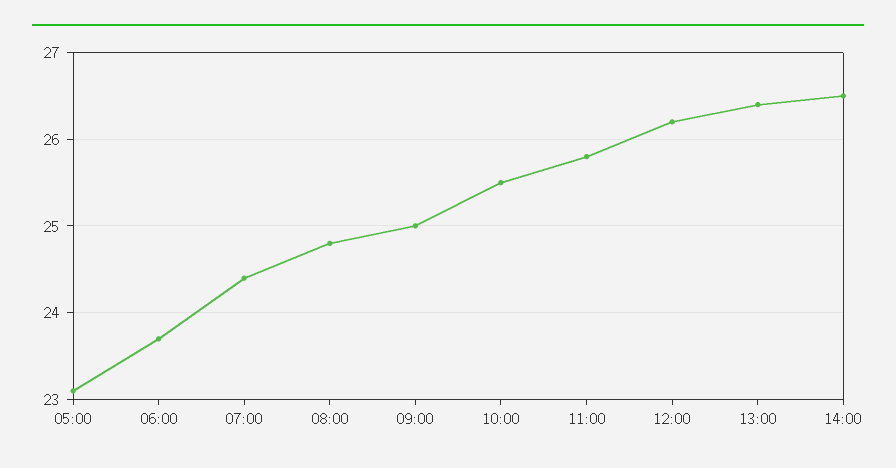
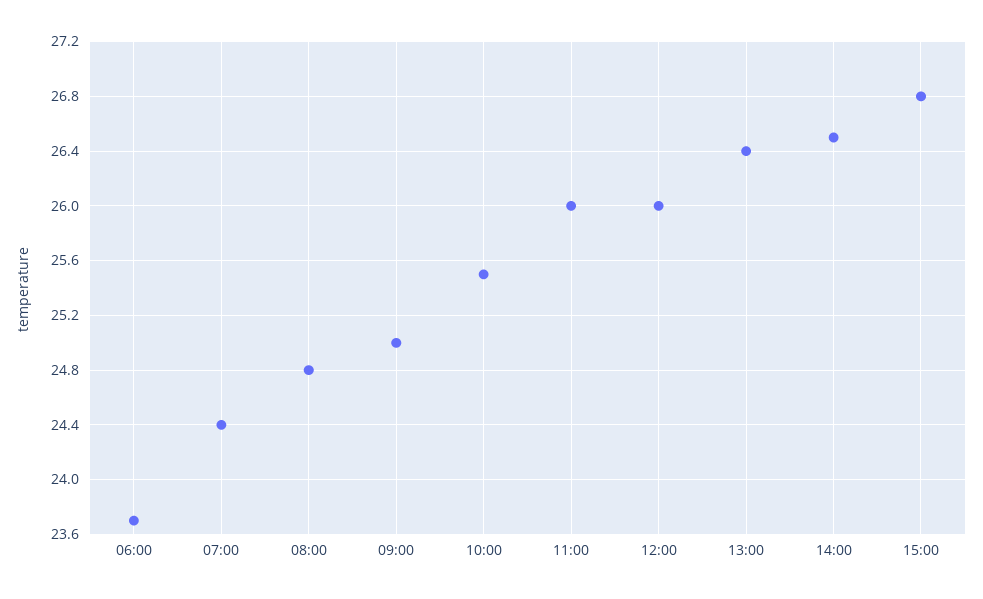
05:00: 23.1 -> none
11:00: 25.8 -> 26
12:00: 26.2 -> 26
15:00: none -> 26.8

